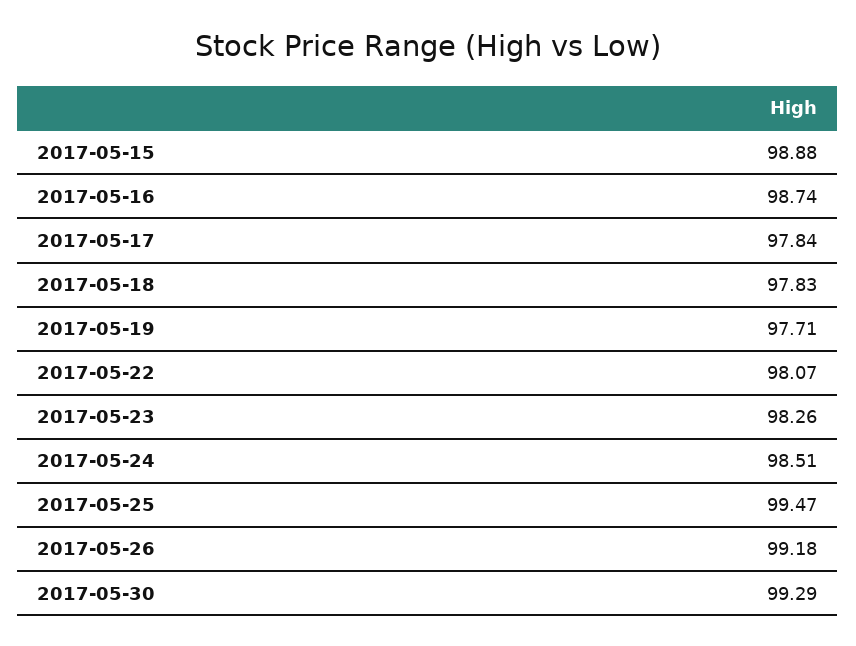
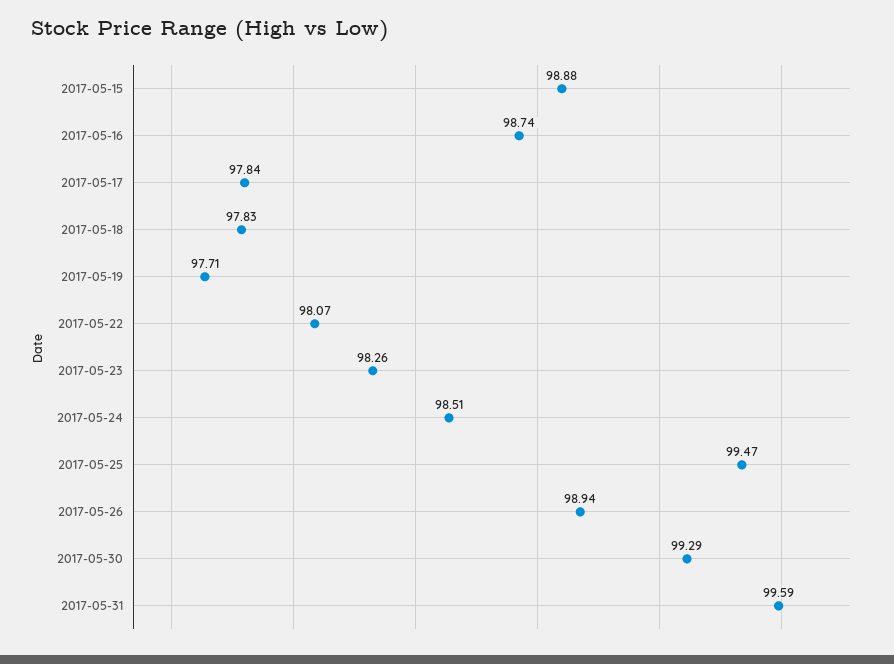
2017-05-26: 99.18 -> 98.94
2017-05-31: none -> 99.59

